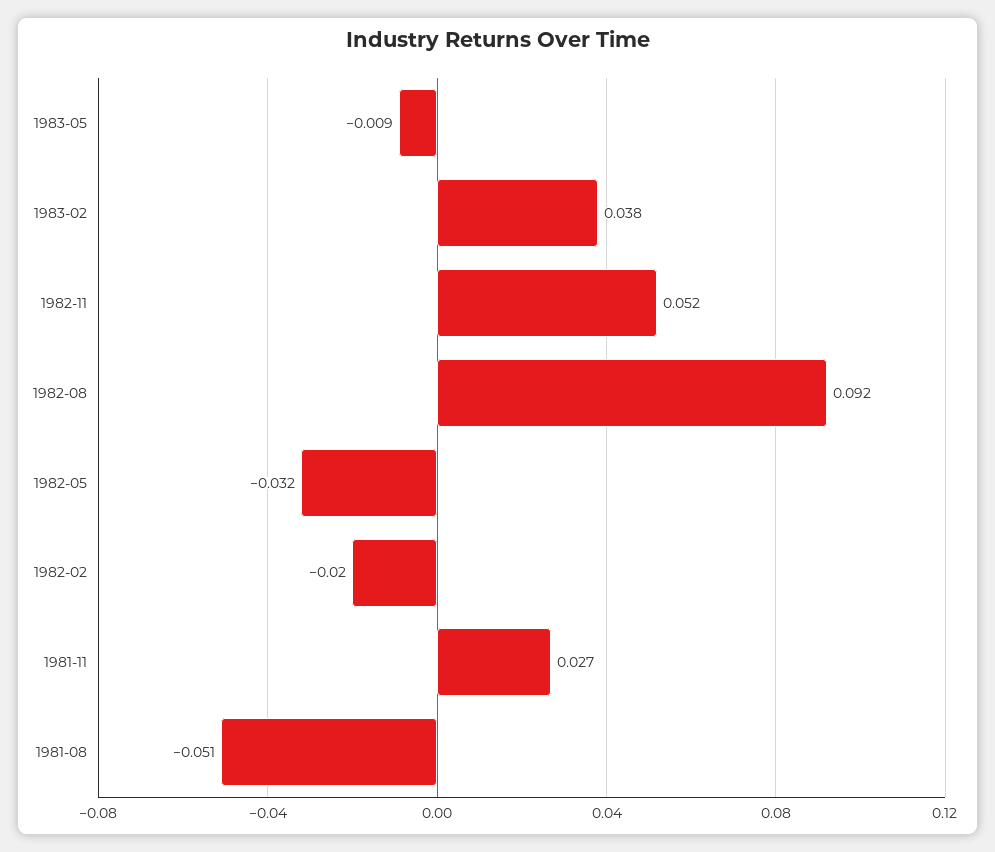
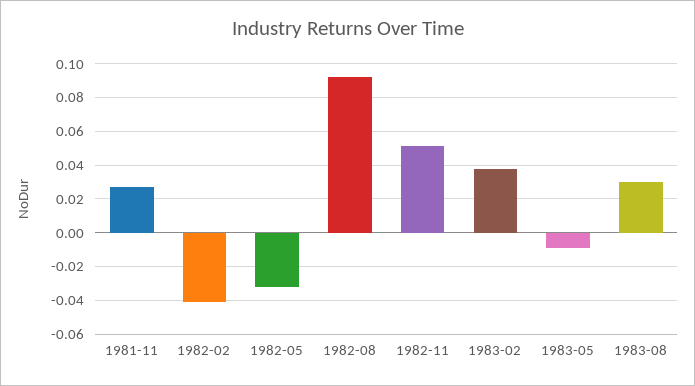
1982-02: -0.02 -> -0.04
1981-08: -0.051 -> none
1983-08: none -> 0.03

